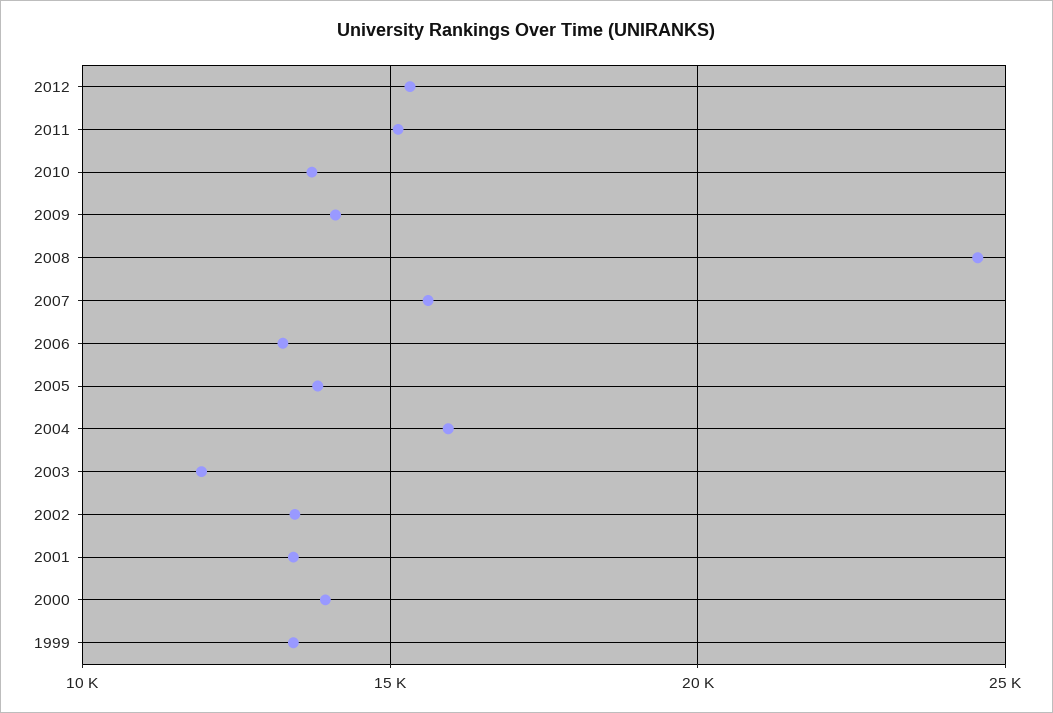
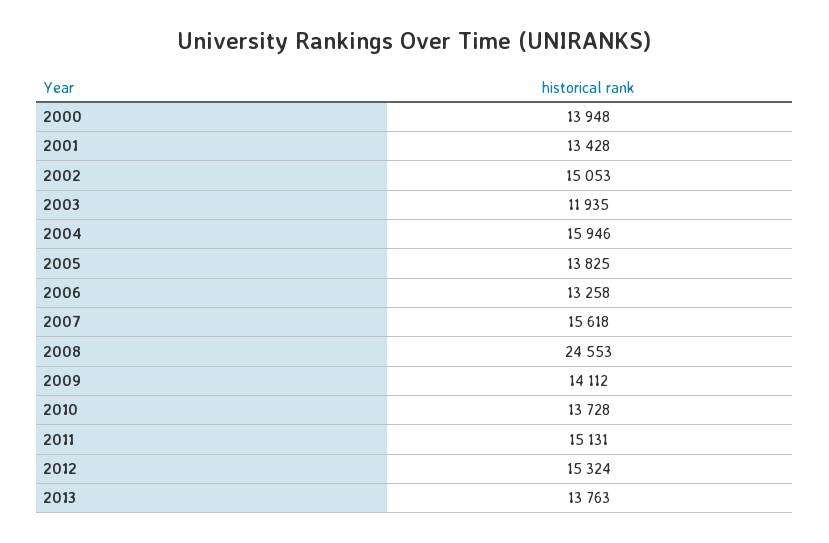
2002: 13500 -> 15053
1999: 13500 -> none
2013: none -> 13763

